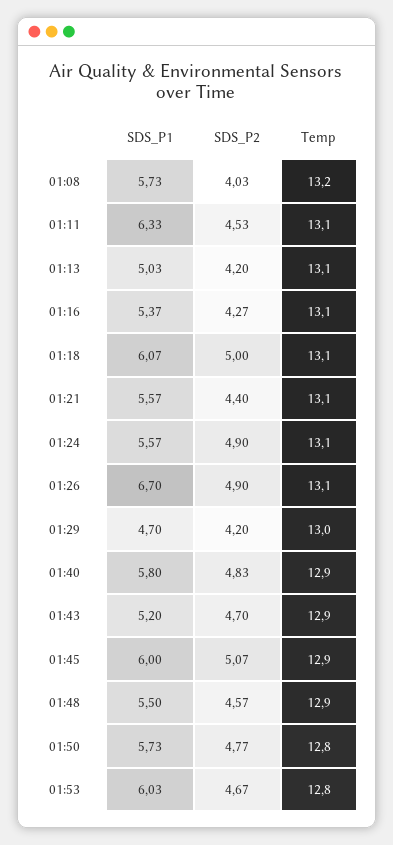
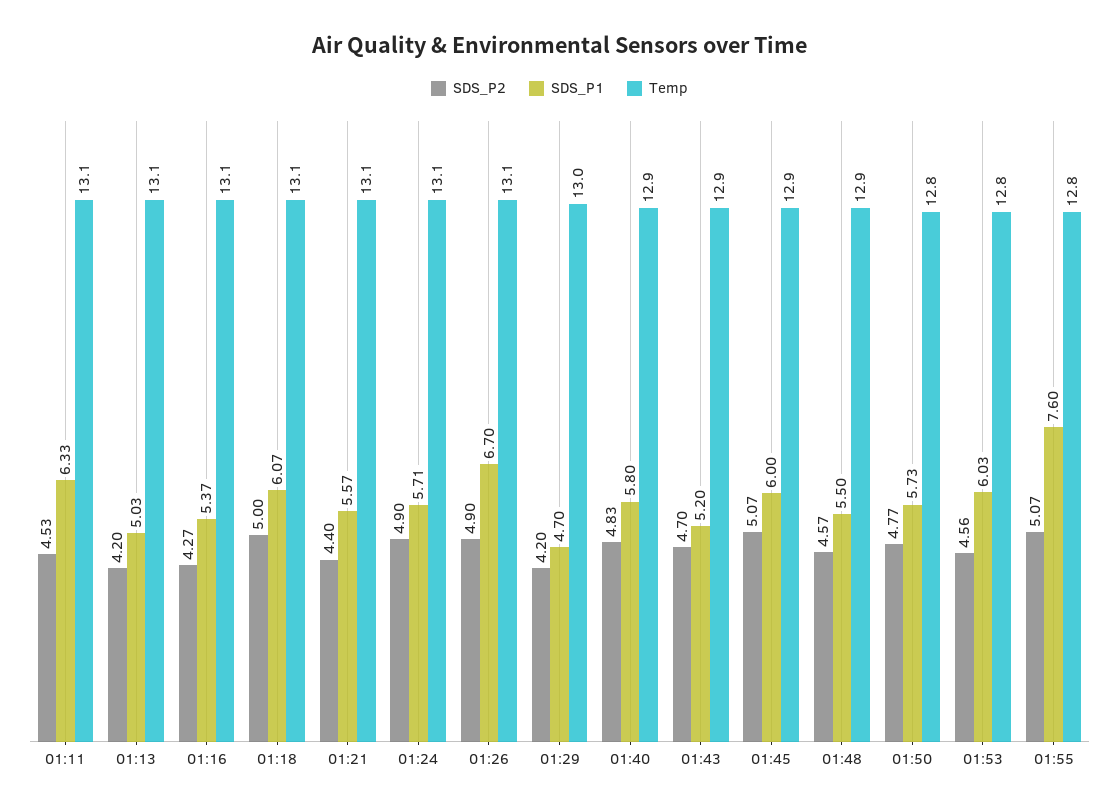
SDS_P1, 01:08: 5.73 -> none
SDS_P2, 01:08: 4.03 -> none
Temp, 01:08: 13.2 -> none
SDS_P1, 01:24: 5.57 -> 5.71
SDS_P2, 01:53: 4.67 -> 4.56
SDS_P2, 01:55: none -> 5.07
SDS_P1, 01:55: none -> 7.6
Temp, 01:55: none -> 12.8

